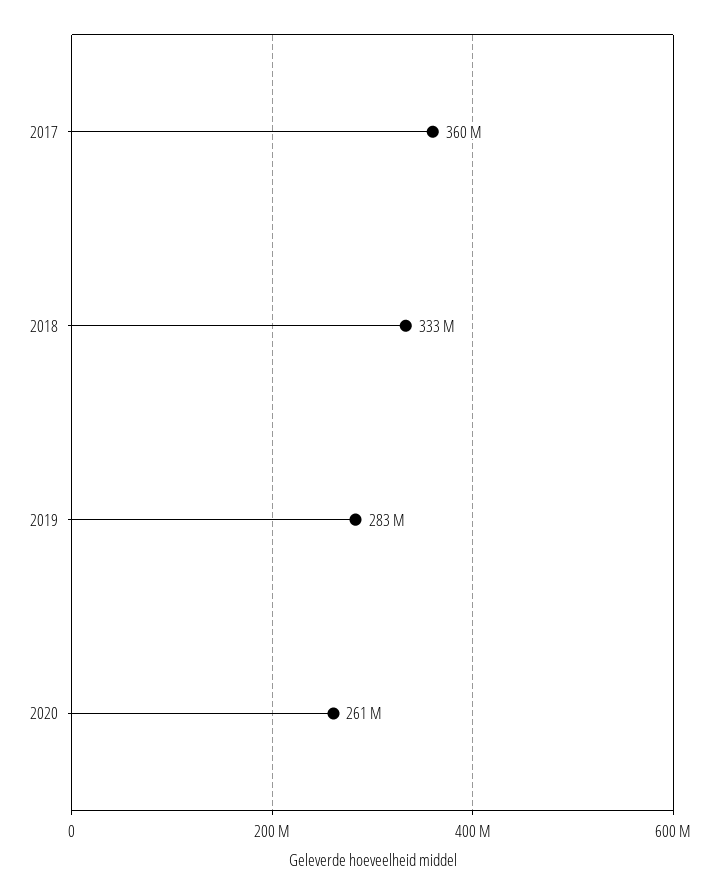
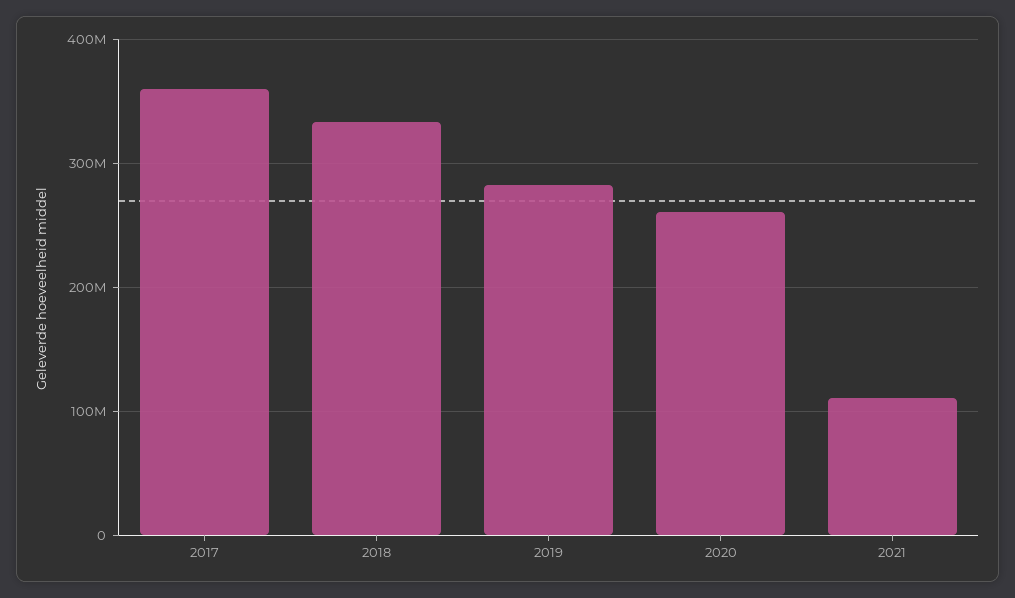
2021: none -> 110000000

